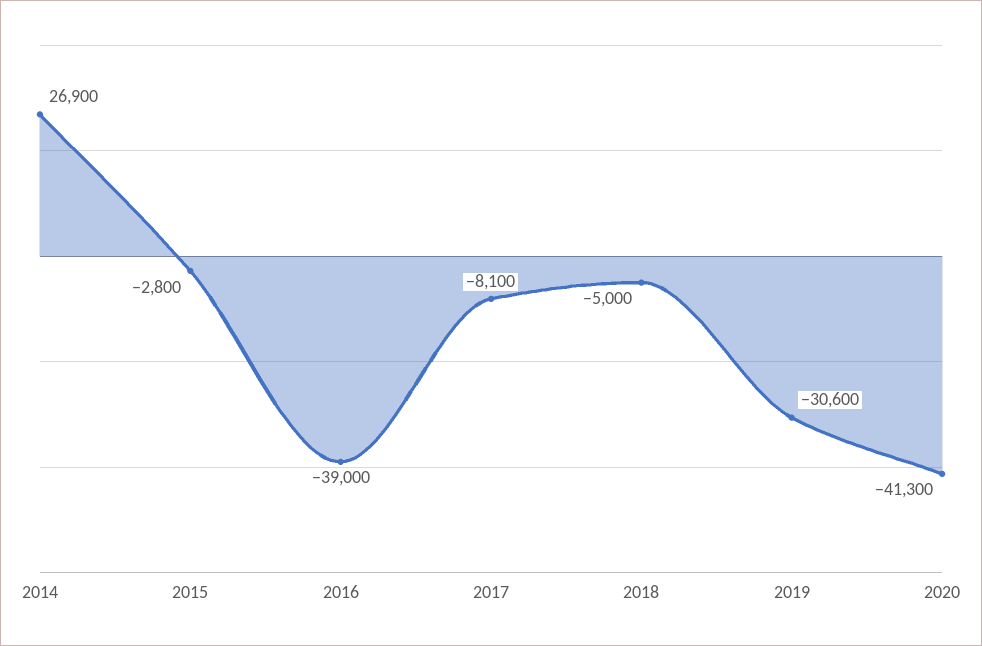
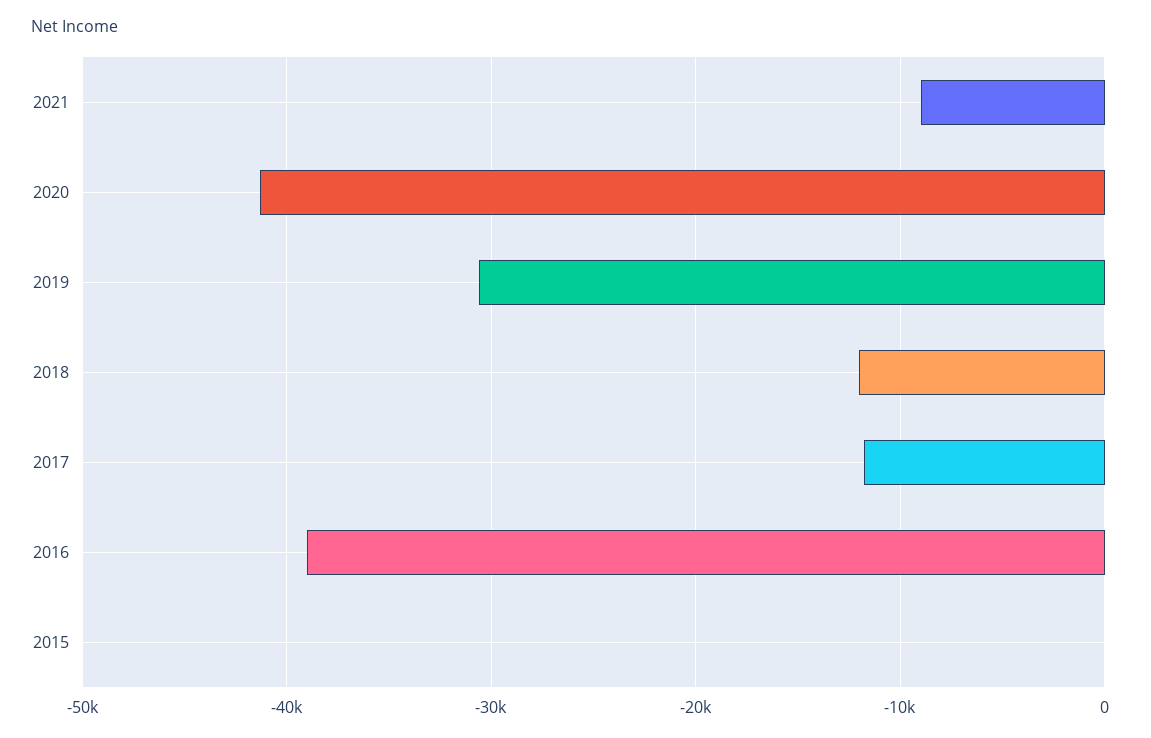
2014: 26900 -> none
2015: -2800 -> 0
2017: -8100 -> -12000
2018: -5000 -> -12000
2021: none -> -9000

